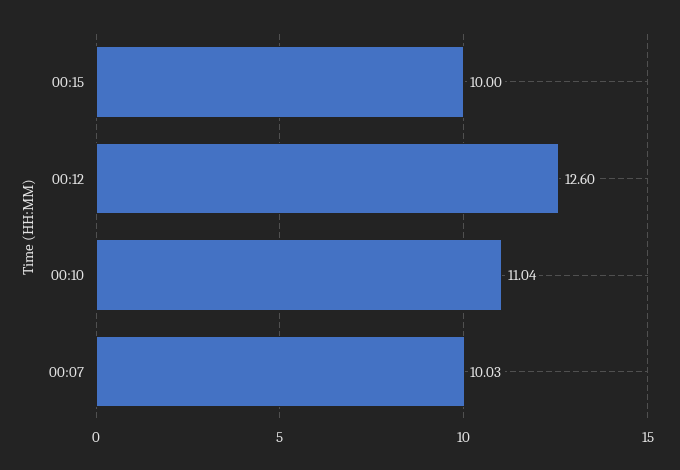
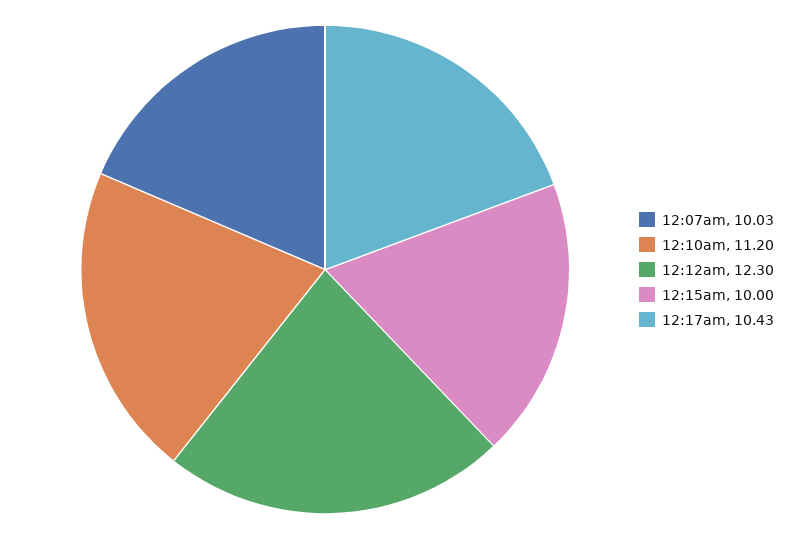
00:12: 12.6 -> 12.3
00:10: 11.04 -> 11.2
12:17am: none -> 10.43

